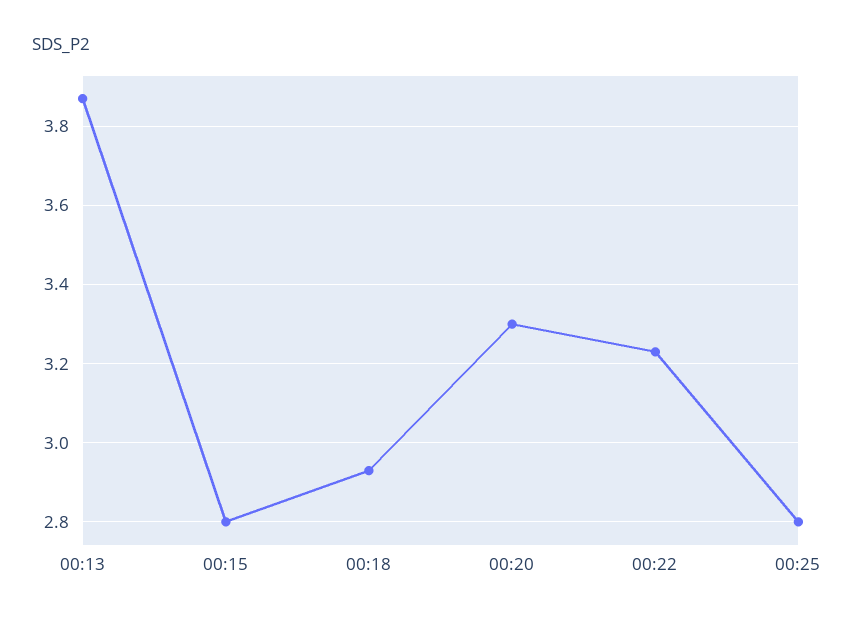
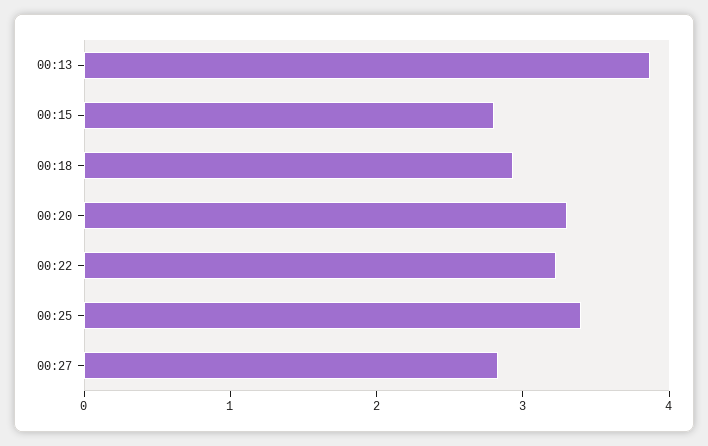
00:25: 2.8 -> 3.4
00:27: none -> 2.8

